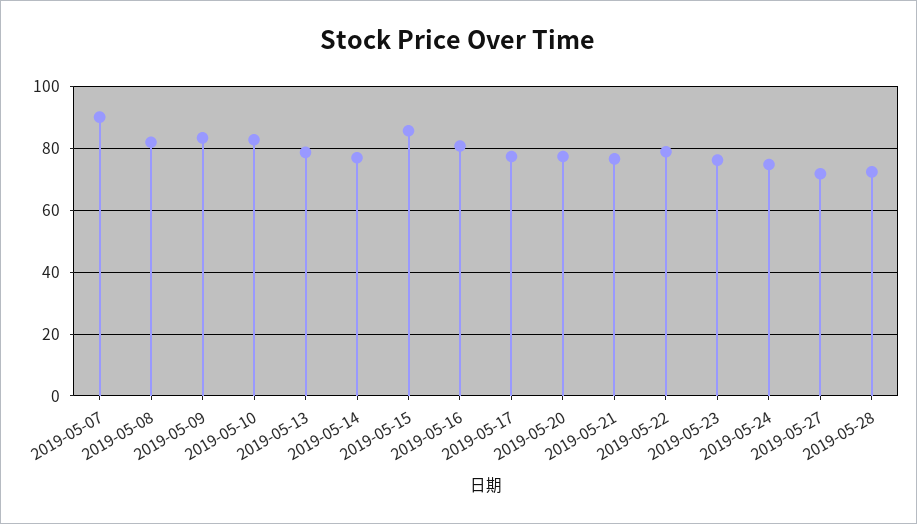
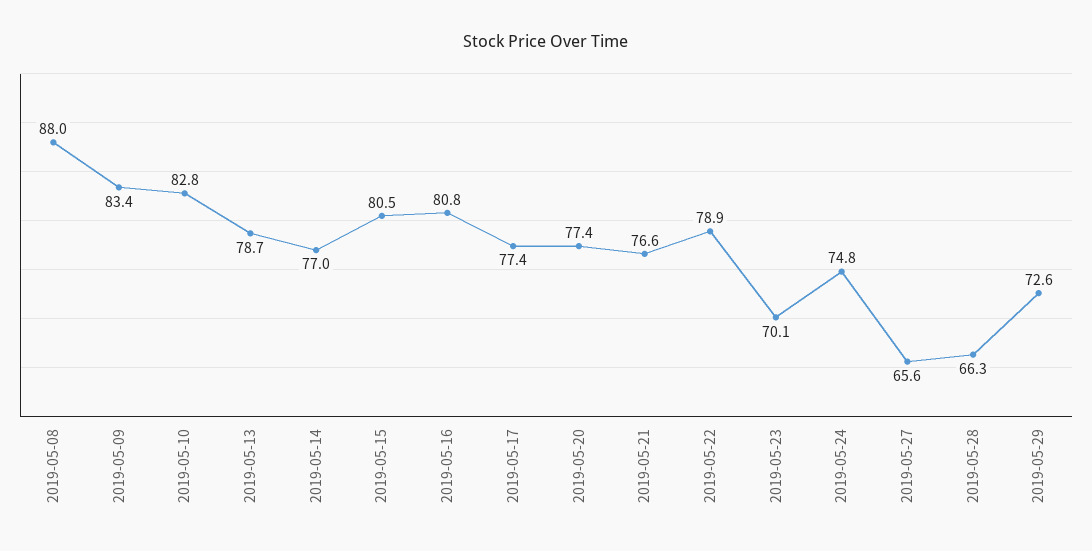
2019-05-07: 90 -> none
2019-05-08: 82 -> 88
2019-05-15: 86 -> 80.5
2019-05-23: 76 -> 70.1
2019-05-27: 72 -> 65.6
2019-05-28: 72 -> 66.3
2019-05-29: none -> 72.6

